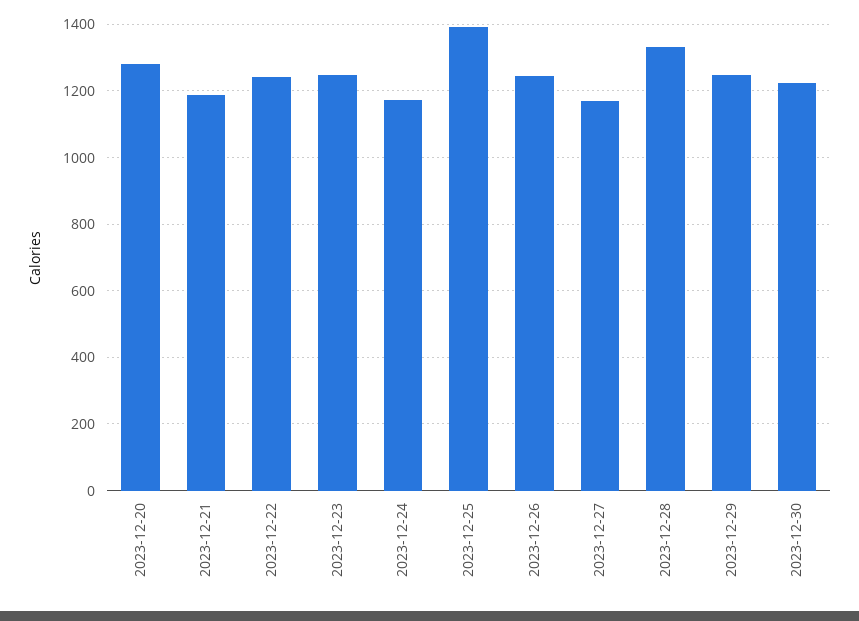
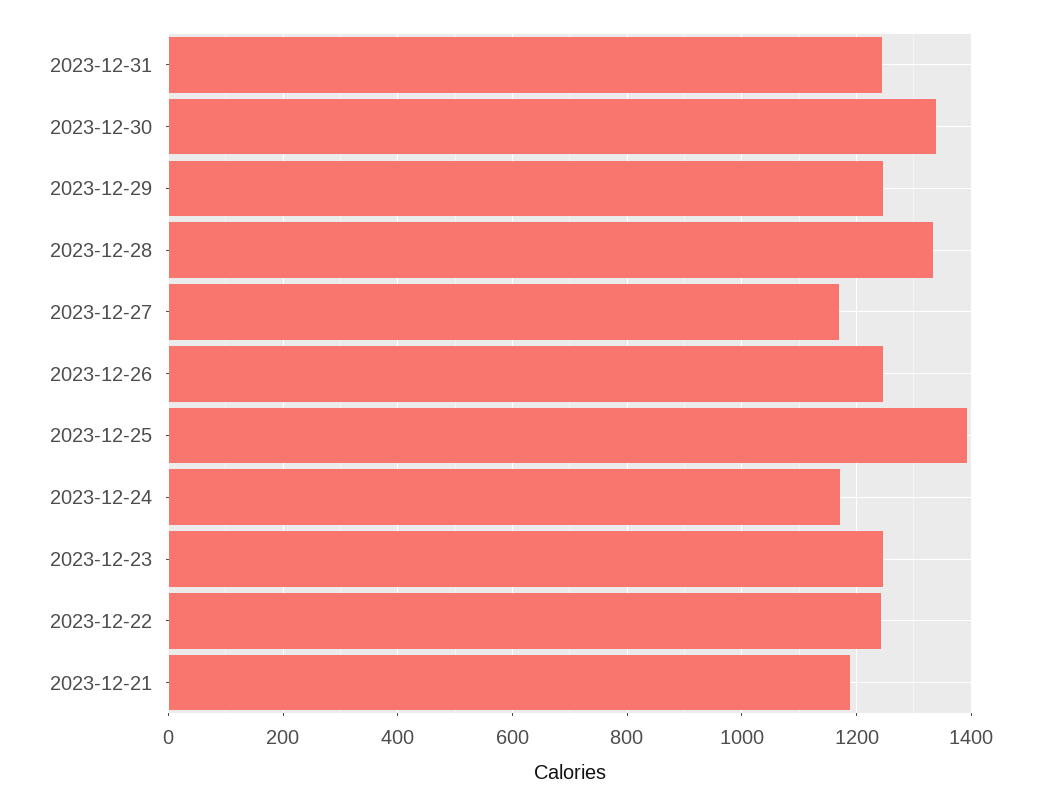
2023-12-20: 1280 -> none
2023-12-30: 1220 -> 1340
2023-12-31: none -> 1240

